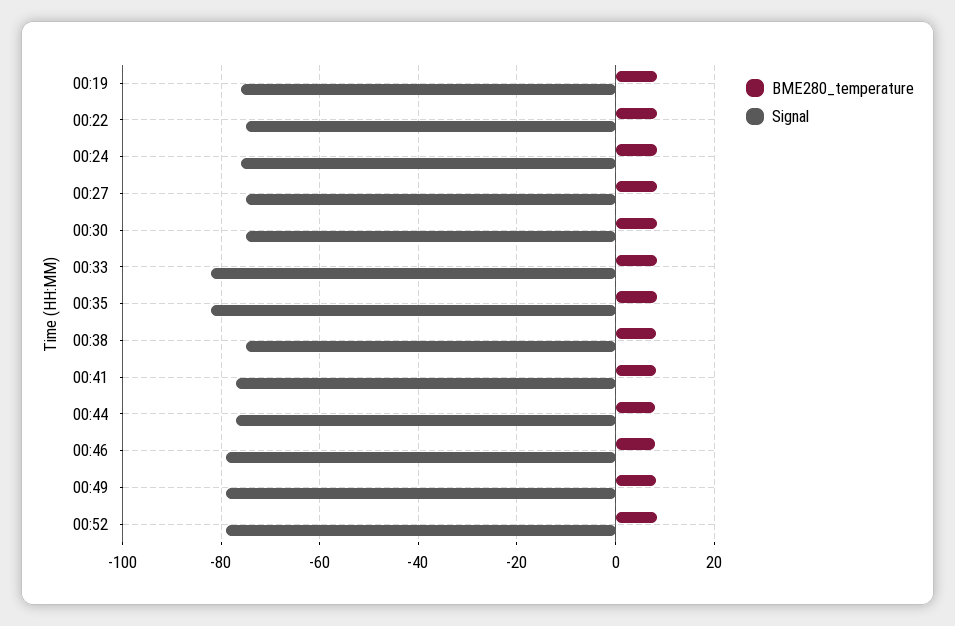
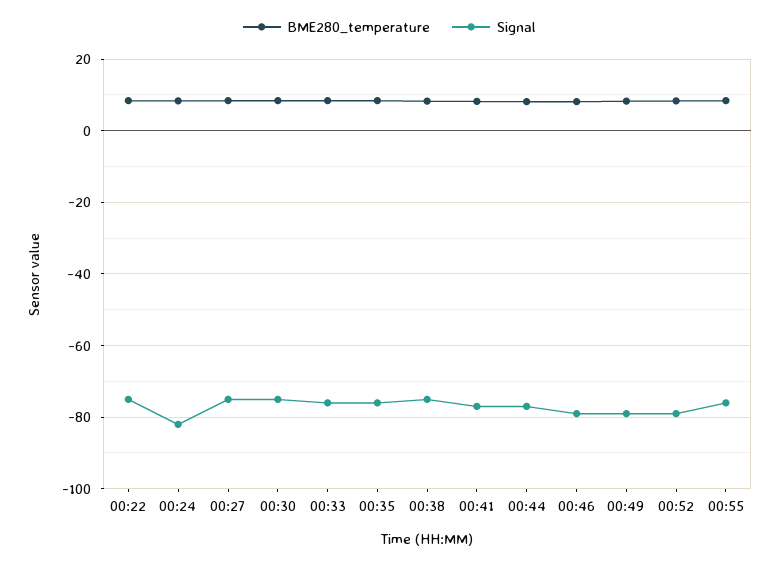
BME280_temperature, 00:19: 8 -> none
Signal, 00:19: -76 -> none
Signal, 00:24: -76 -> -82
Signal, 00:33: -82 -> -76
Signal, 00:35: -82 -> -76
BME280_temperature, 00:55: none -> 8
Signal, 00:55: none -> -76

